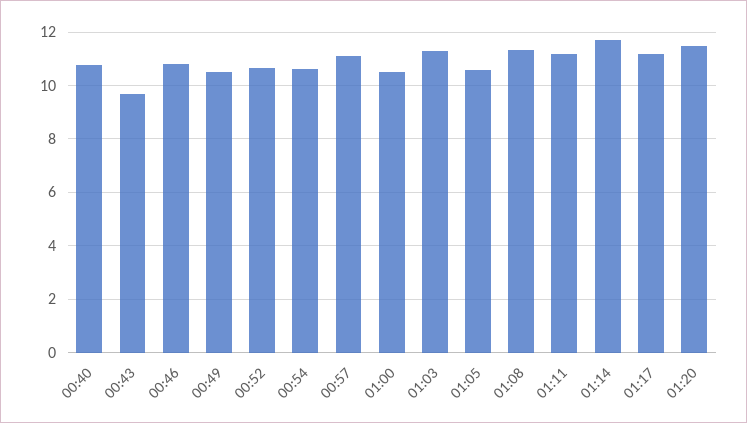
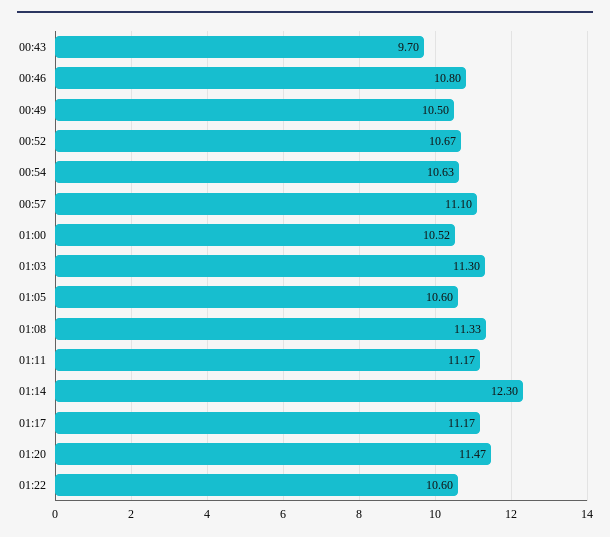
00:40: 10.75 -> none
01:14: 11.75 -> 12.3
01:22: none -> 10.6

